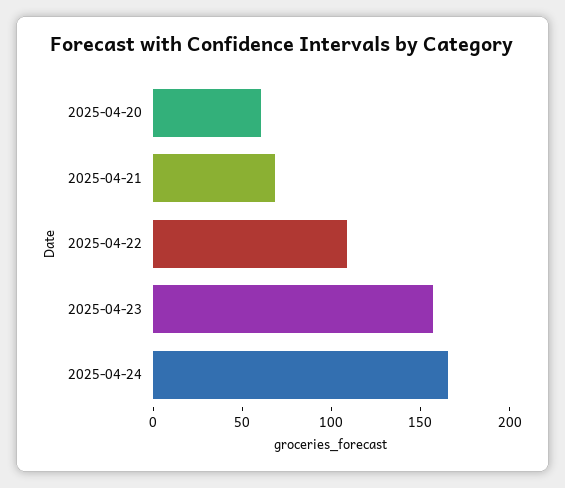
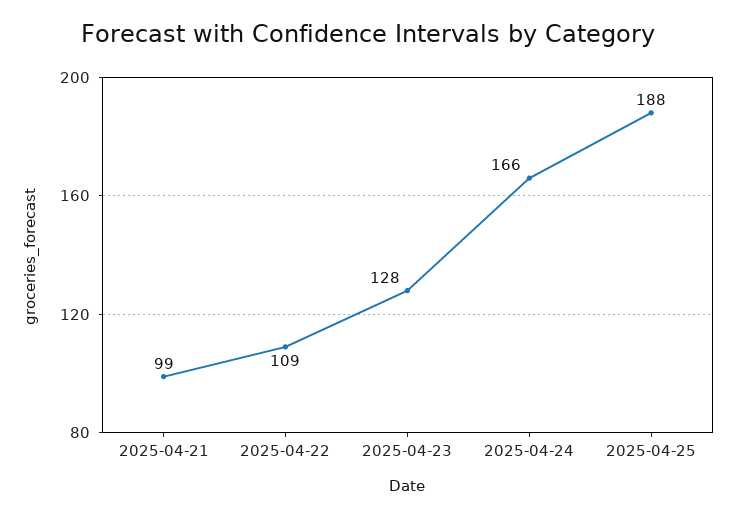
2025-04-20: 60 -> none
2025-04-21: 70 -> 99
2025-04-23: 160 -> 128
2025-04-25: none -> 188

